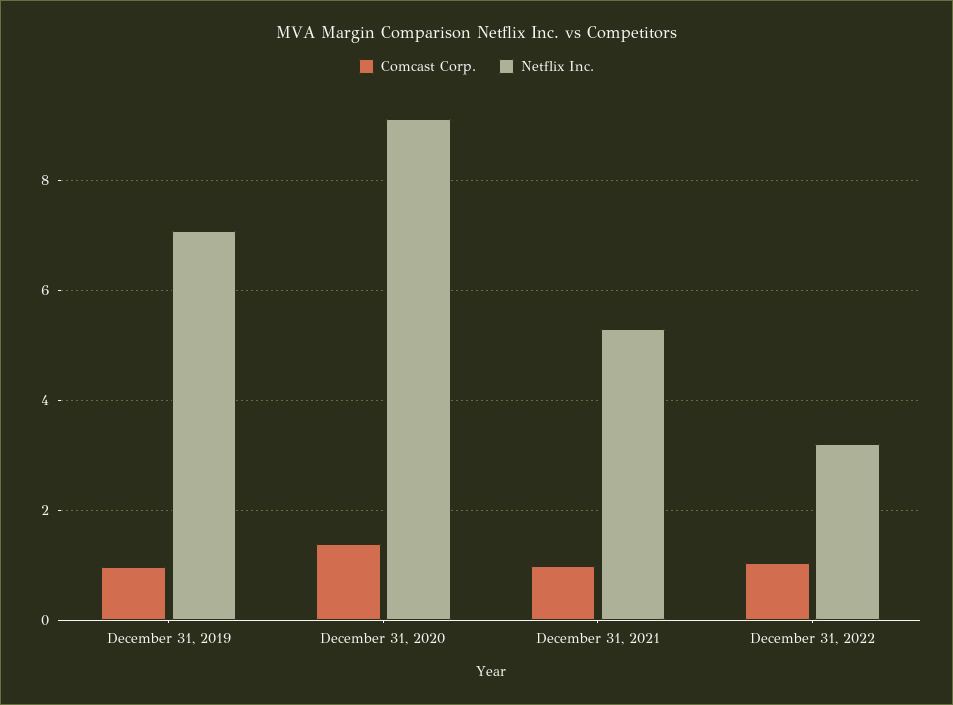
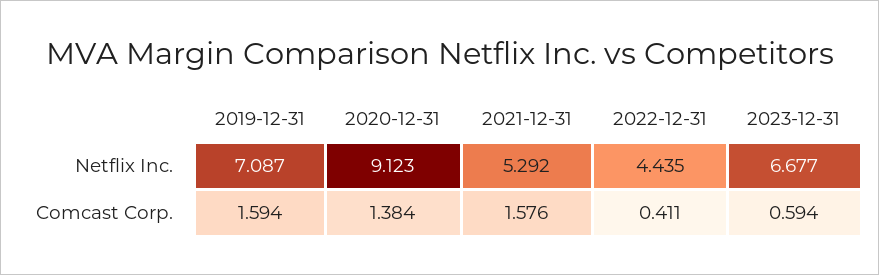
Comcast Corp., December 31, 2019: 1 -> 1.594
Comcast Corp., December 31, 2021: 1 -> 1.576
Comcast Corp., December 31, 2022: 1 -> 0.411
Netflix Inc., December 31, 2022: 3.2 -> 4.435
Netflix Inc., 2023-12-31: none -> 6.677
Comcast Corp., 2023-12-31: none -> 0.594

